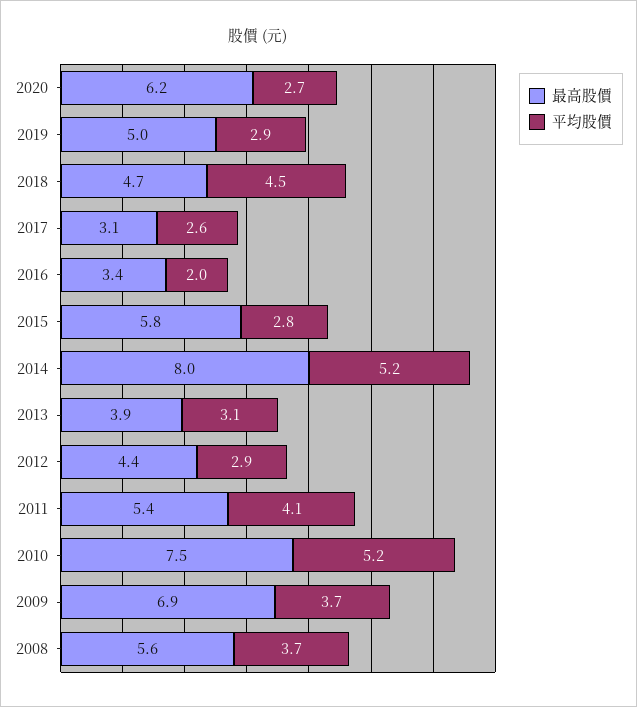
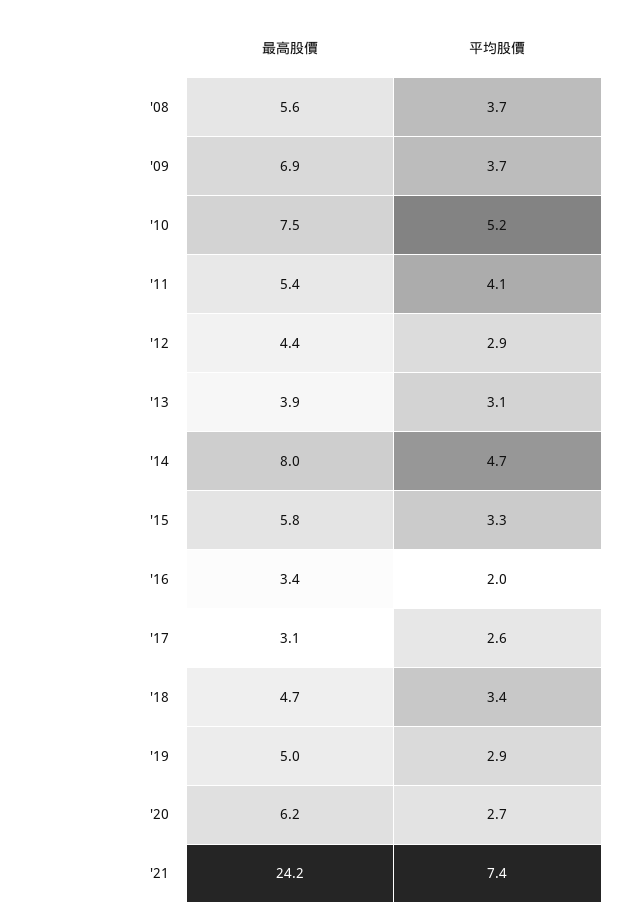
平均股價, 2018: 4.5 -> 3.4
平均股價, 2015: 2.8 -> 3.3
平均股價, 2014: 5.2 -> 4.7
最高股價, '21: none -> 24.2
平均股價, '21: none -> 7.4

